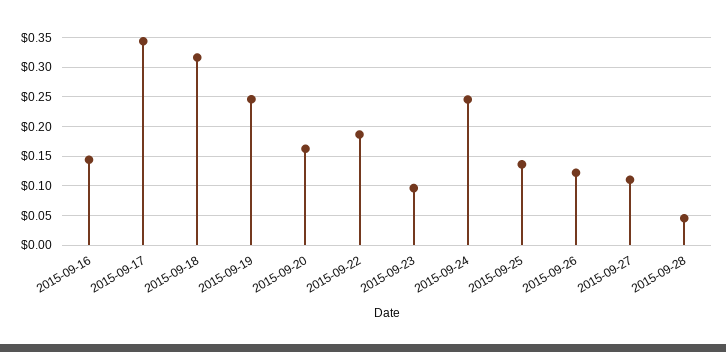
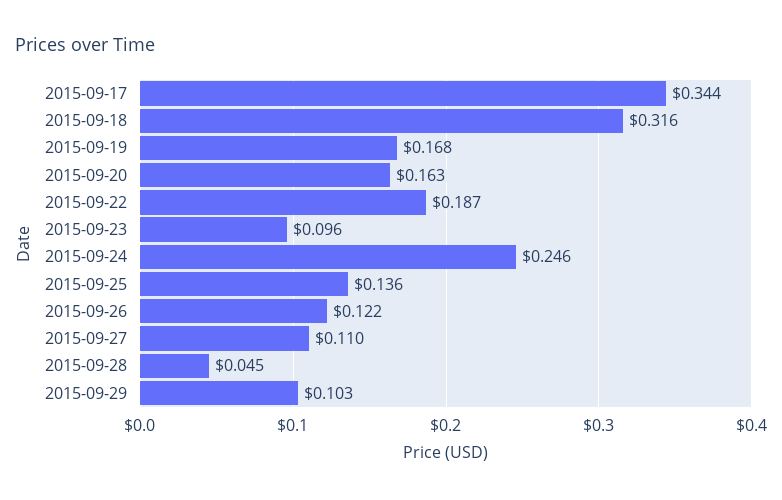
2015-09-16: 0.15 -> none
2015-09-19: 0.25 -> 0.168
2015-09-29: none -> 0.103

